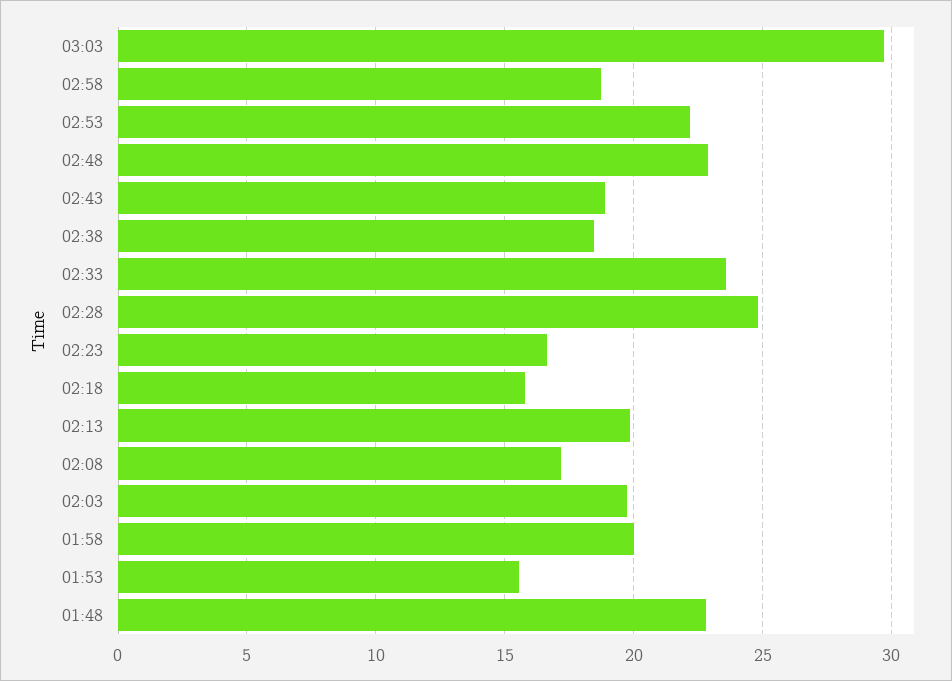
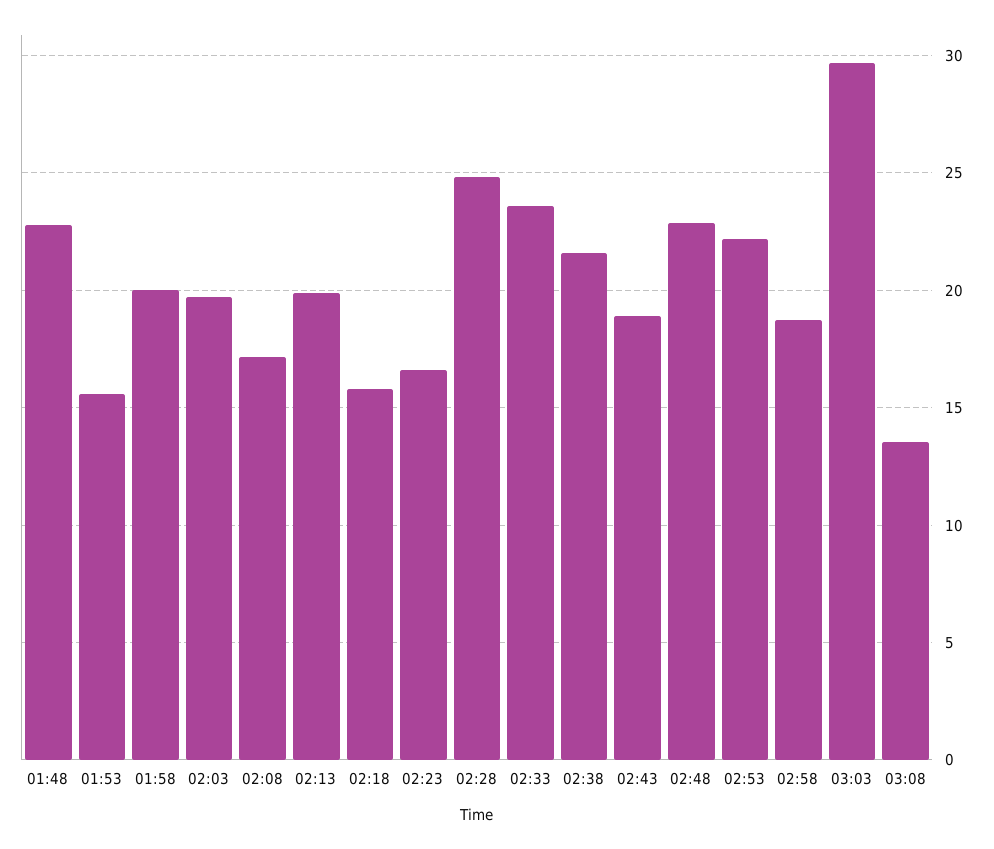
02:38: 18.5 -> 21.5
03:08: none -> 13.5

